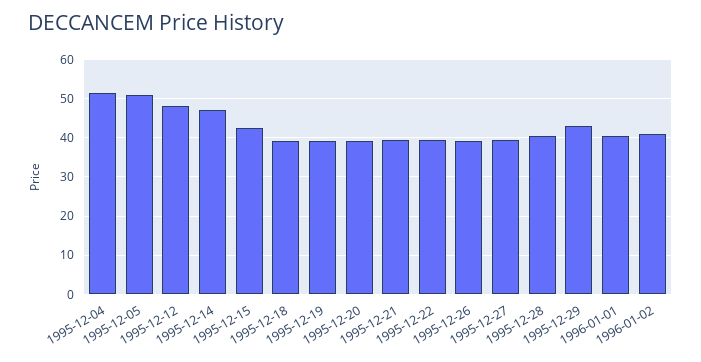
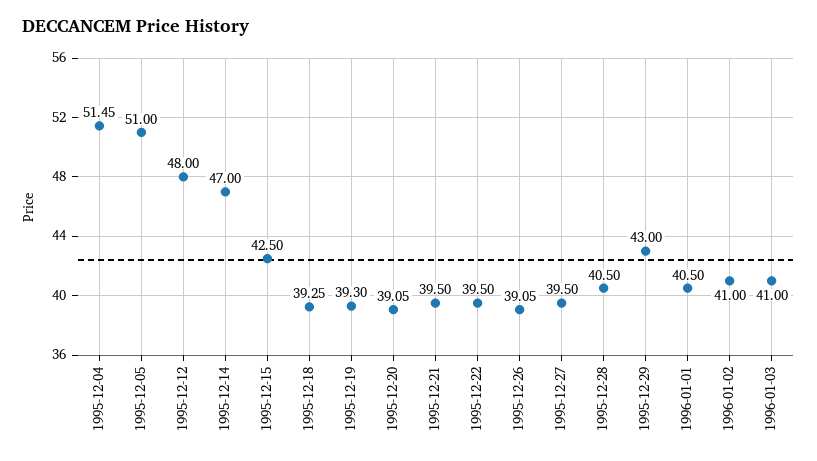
1996-01-03: none -> 41

